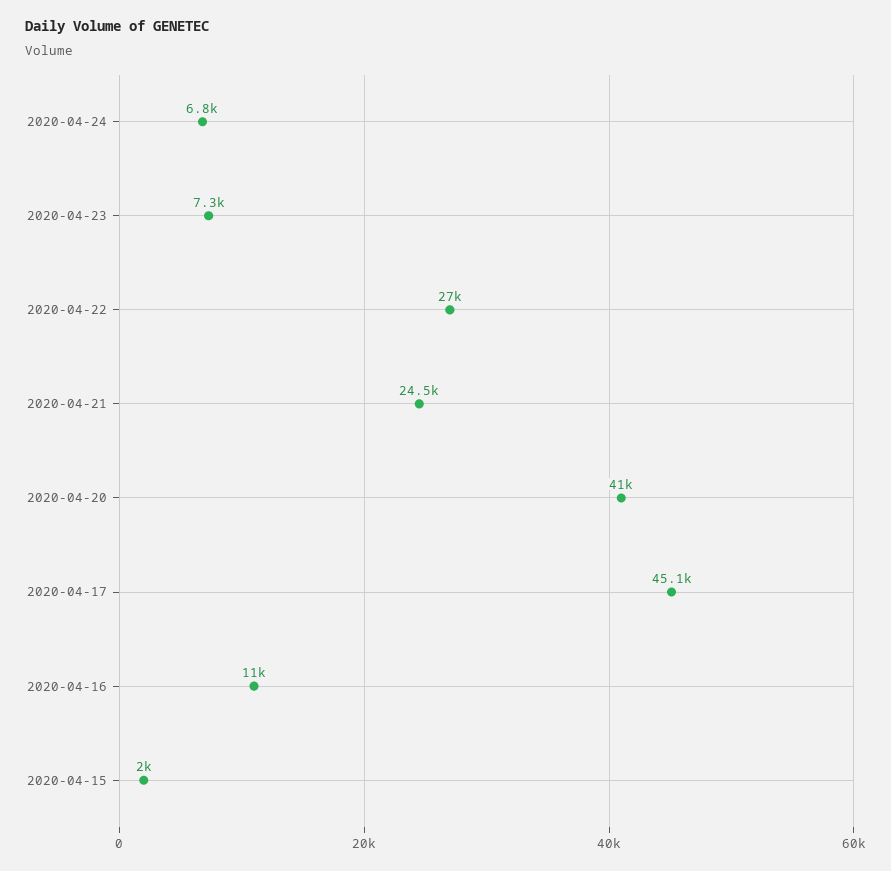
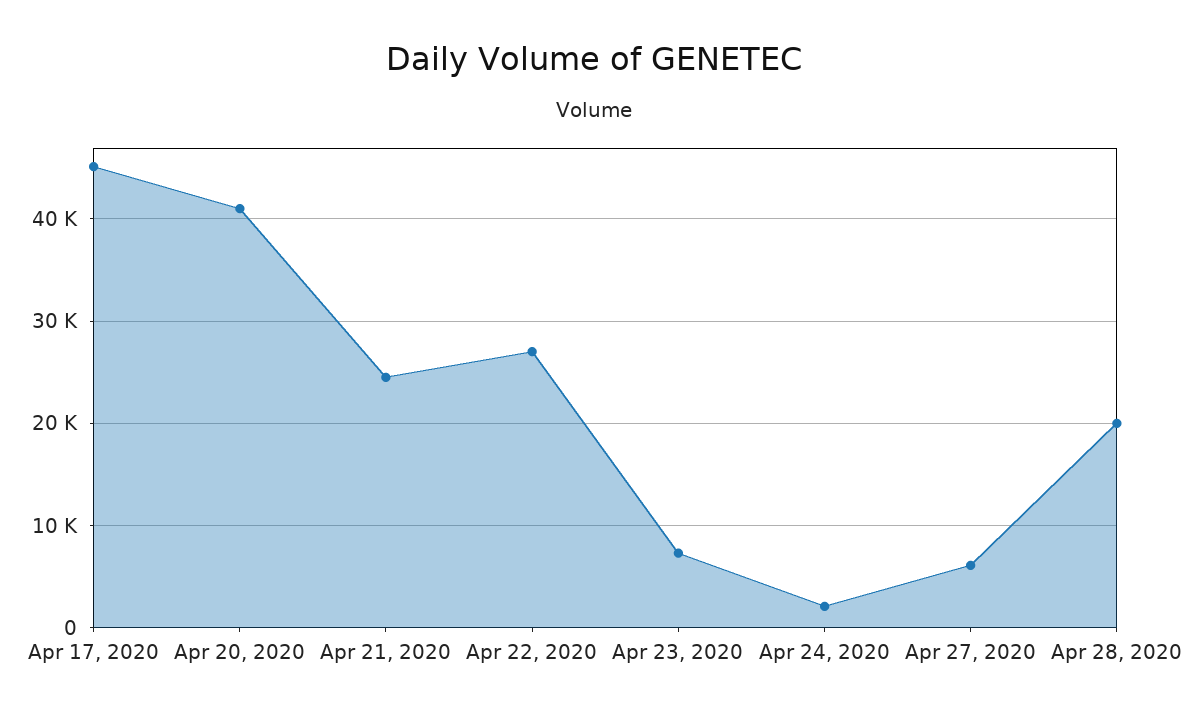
2020-04-24: 6800 -> 2000
2020-04-16: 11000 -> none
2020-04-15: 2000 -> none
Apr 27, 2020: none -> 6000
Apr 28, 2020: none -> 20000

